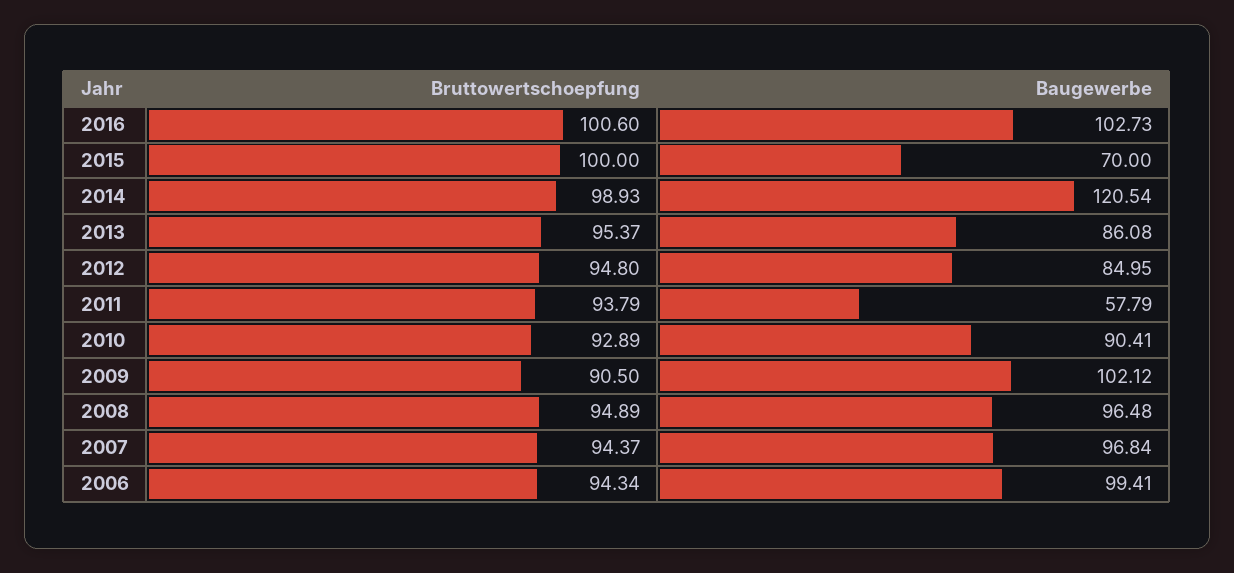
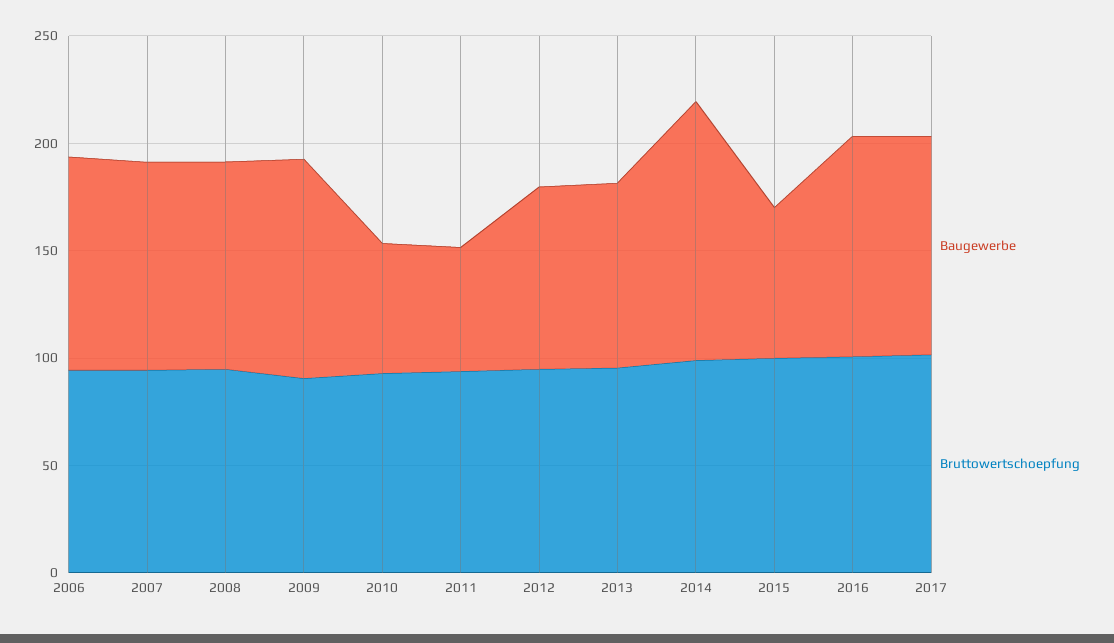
Baugewerbe, 2010: 90.41 -> 60
Baugewerbe, 2017: none -> 100
Bruttowertschoepfung, 2017: none -> 100

